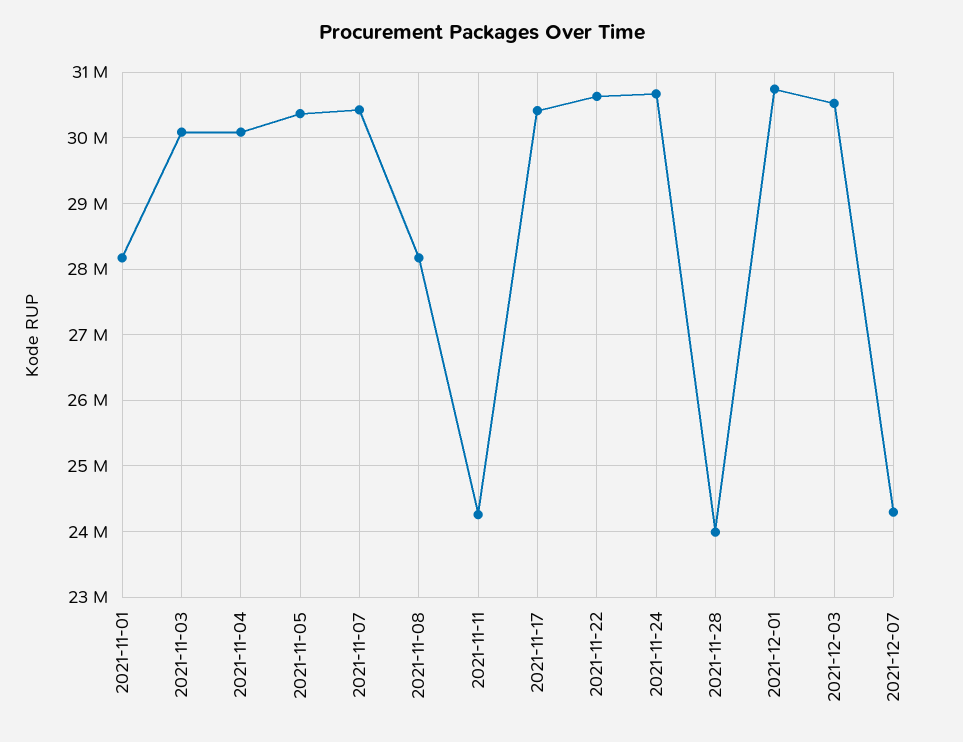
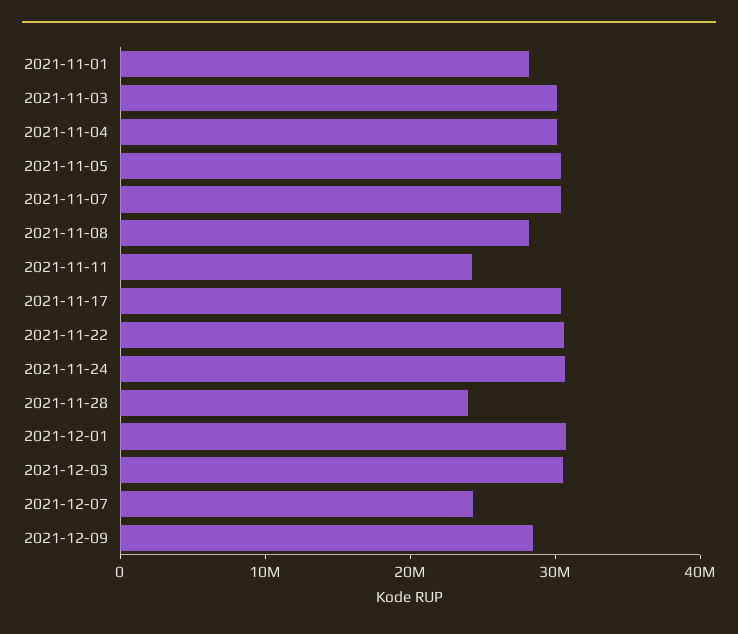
2021-12-09: none -> 28000000

